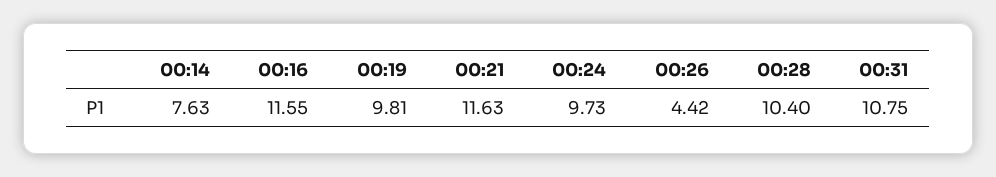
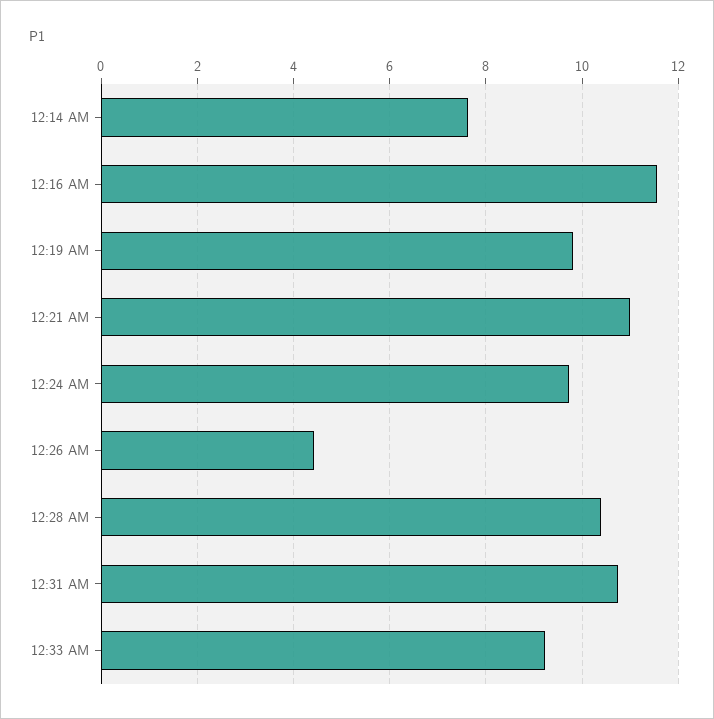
00:21: 11.63 -> 11
12:33 AM: none -> 9.2

